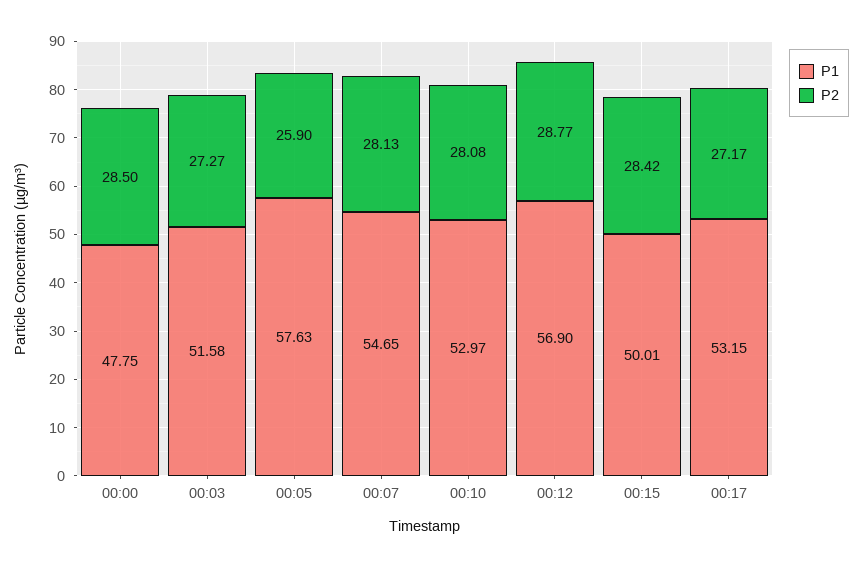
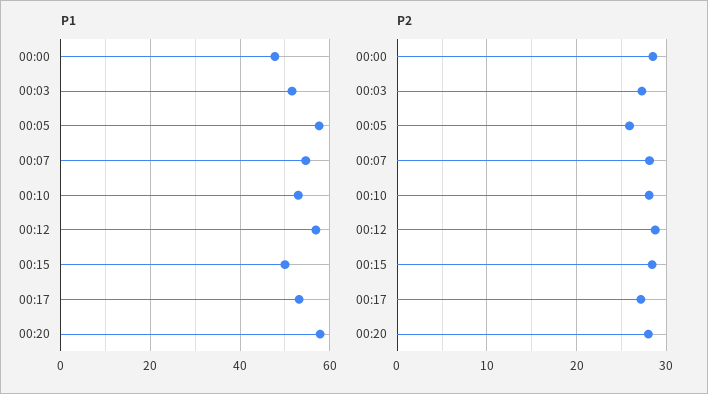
P1, 00:20: none -> 58
P2, 00:20: none -> 28

